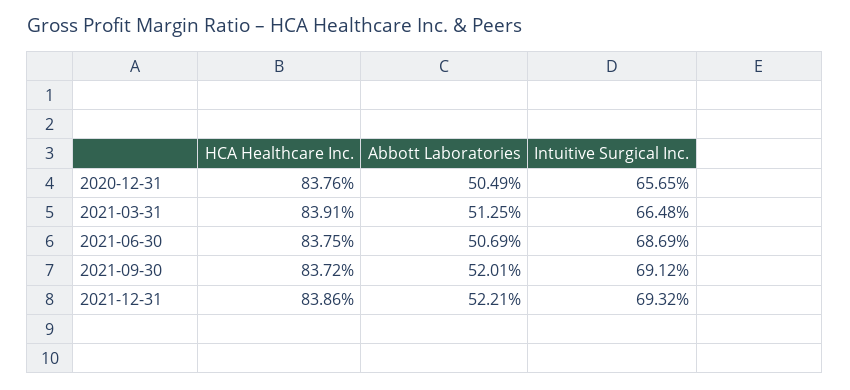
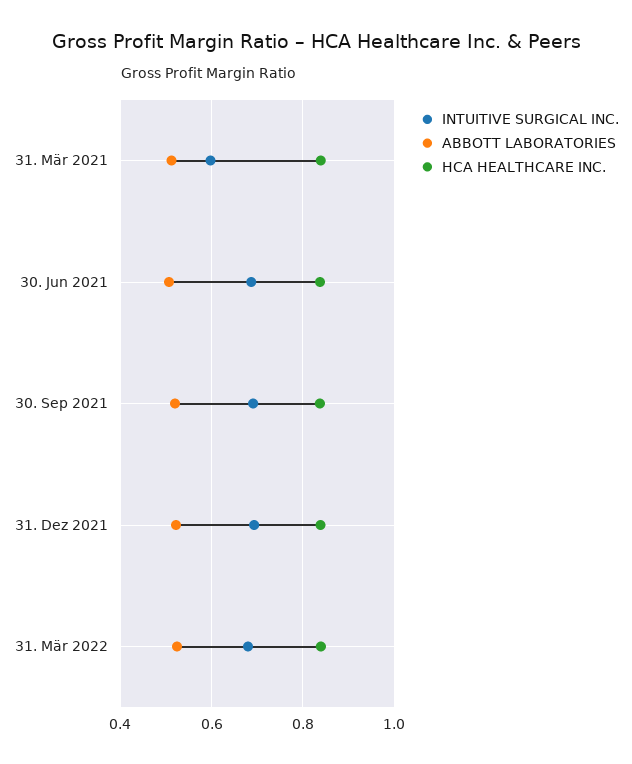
HCA Healthcare Inc., 2020-12-31: 0.8376 -> none
Abbott Laboratories, 2020-12-31: 0.5049 -> none
Intuitive Surgical Inc., 2020-12-31: 0.6565 -> none
Intuitive Surgical Inc., 2021-03-31: 0.6648 -> 0.6
Intuitive Surgical Inc., 31. Mär 2022: none -> 0.68
Abbott Laboratories, 31. Mär 2022: none -> 0.52
HCA Healthcare Inc., 31. Mär 2022: none -> 0.84

